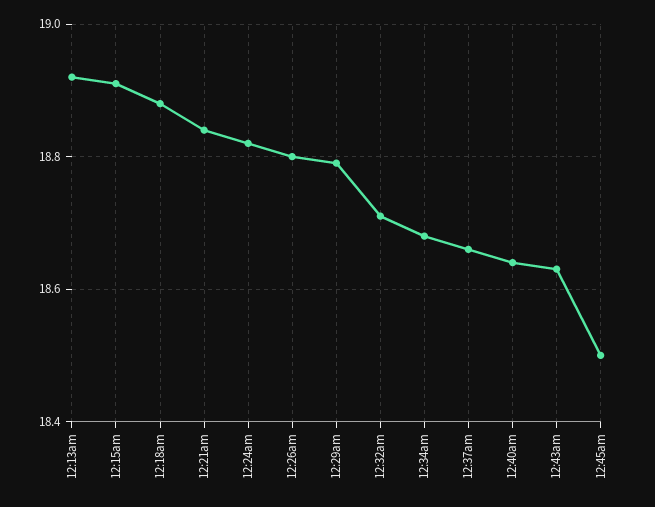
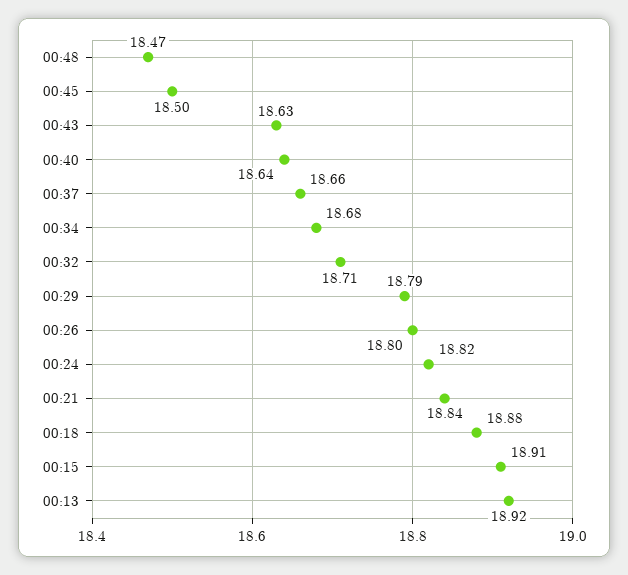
00:48: none -> 18.47

